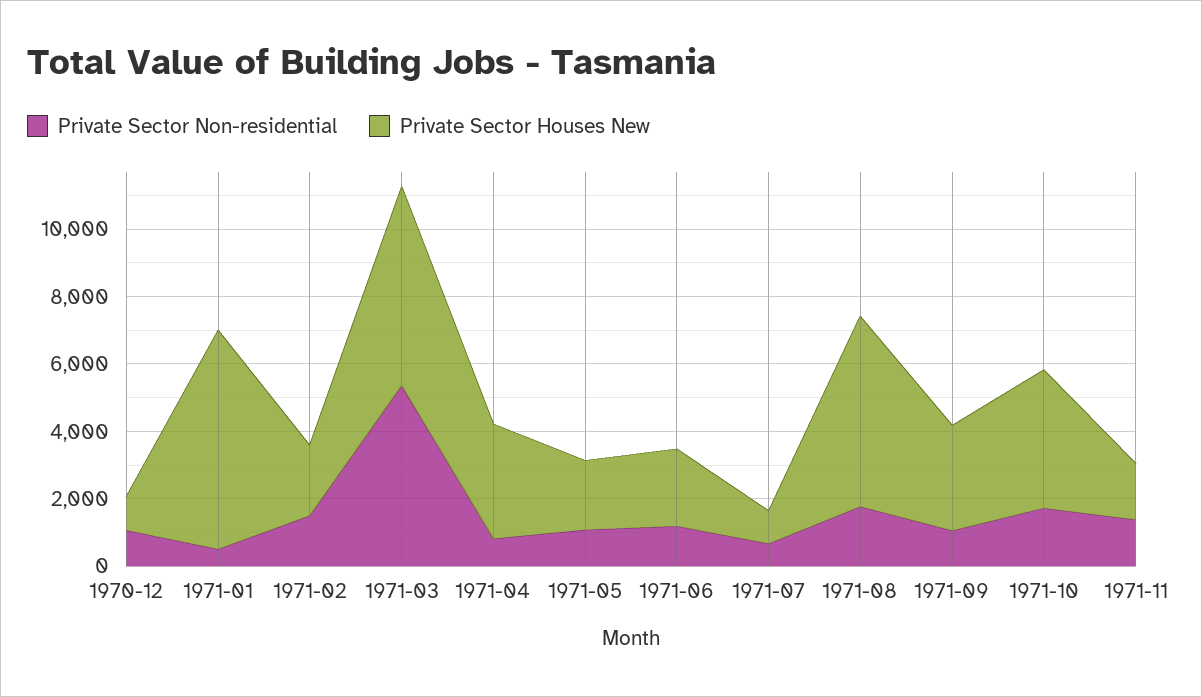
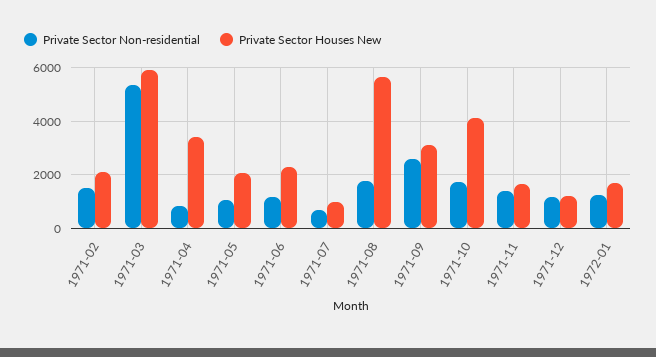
Private Sector Non-residential, 1970-12: 1000 -> none
Private Sector Houses New, 1970-12: 1000 -> none
Private Sector Non-residential, 1971-01: 500 -> none
Private Sector Houses New, 1971-01: 6500 -> none
Private Sector Non-residential, 1971-09: 1000 -> 2500
Private Sector Non-residential, 1971-12: none -> 1250
Private Sector Houses New, 1971-12: none -> 1250
Private Sector Non-residential, 1972-01: none -> 1250
Private Sector Houses New, 1972-01: none -> 1750

